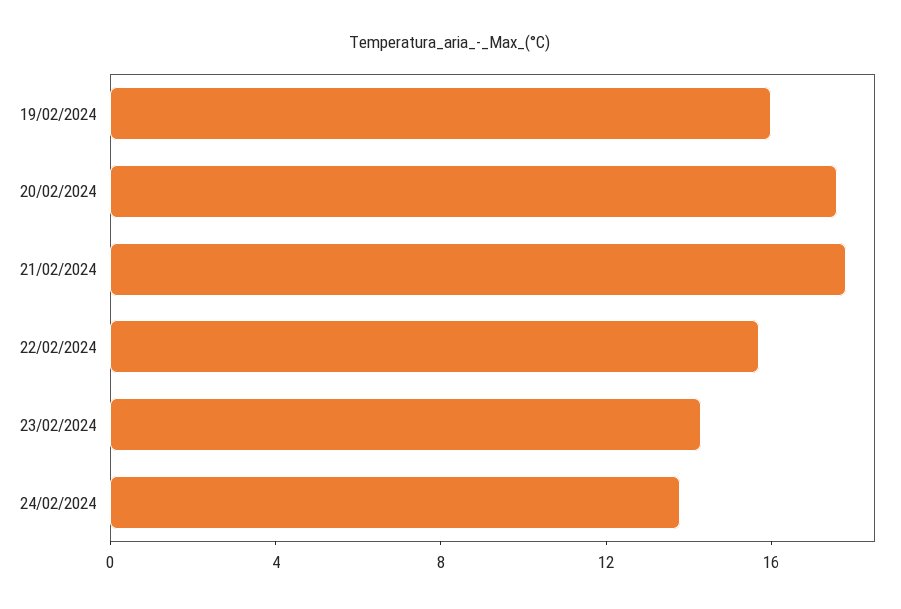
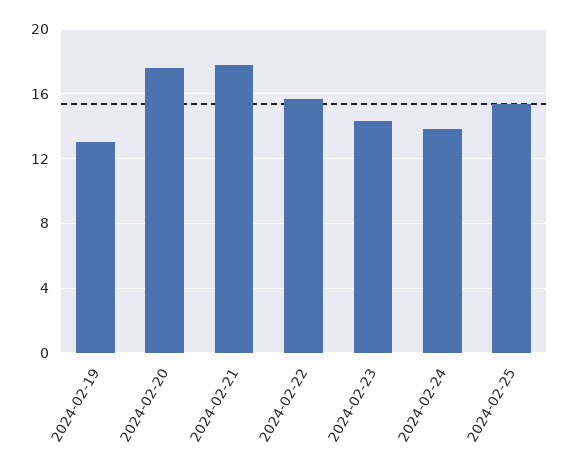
19/02/2024: 16 -> 13
2024-02-25: none -> 15.5

